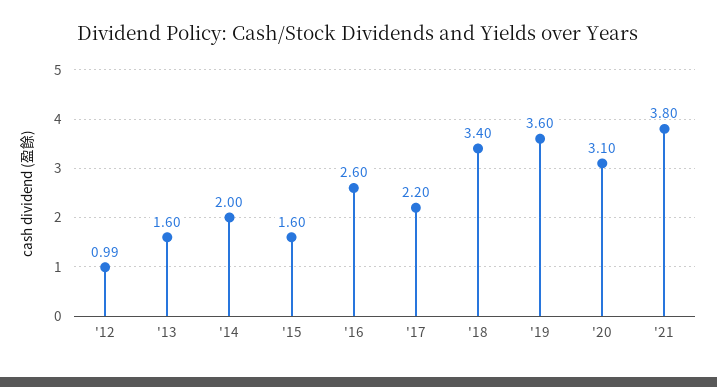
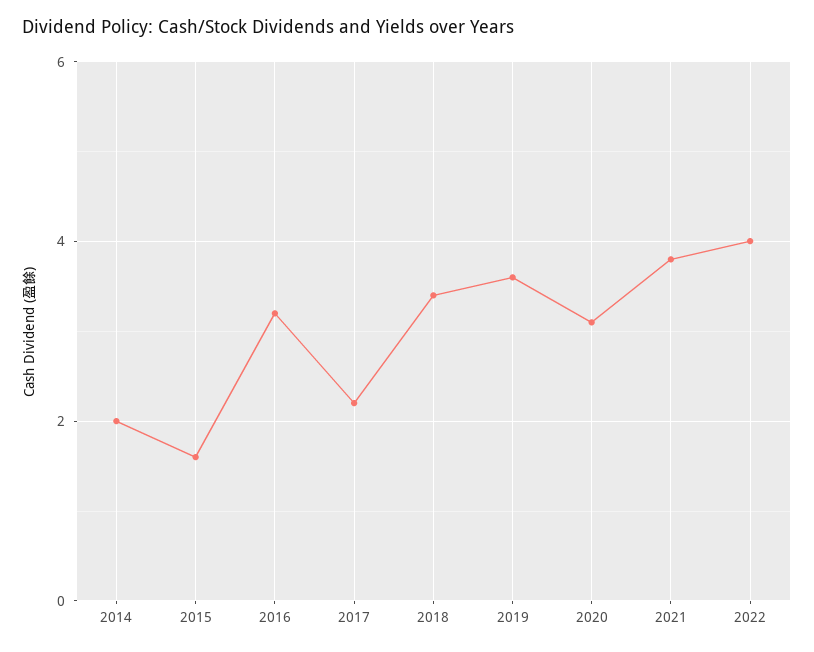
'12: 0.99 -> none
'13: 1.6 -> none
'16: 2.6 -> 3.2
2022: none -> 4

